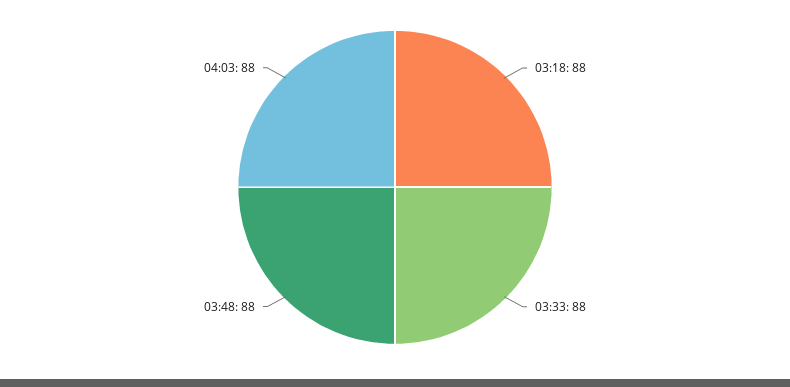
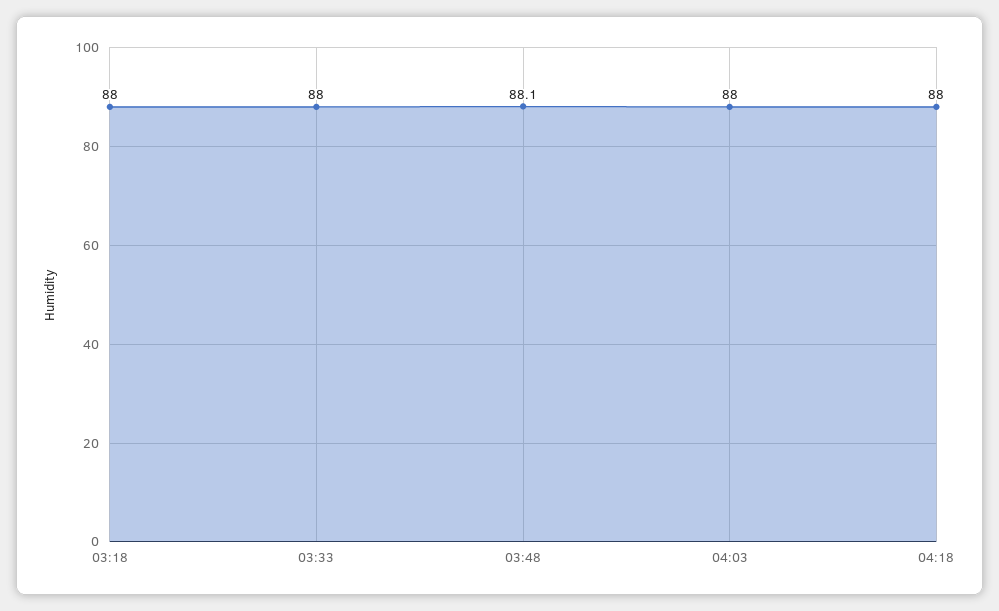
03:48: 88 -> 88.1
04:18: none -> 88

